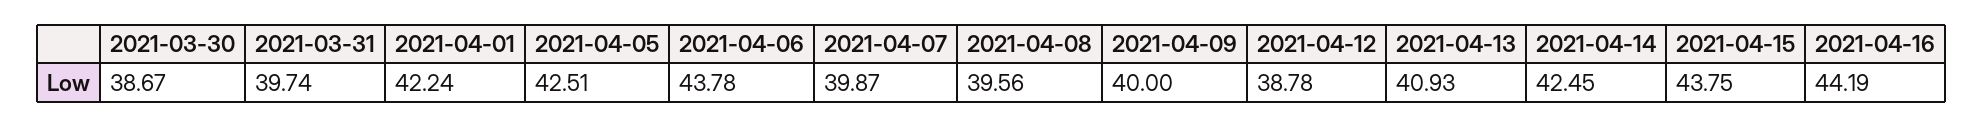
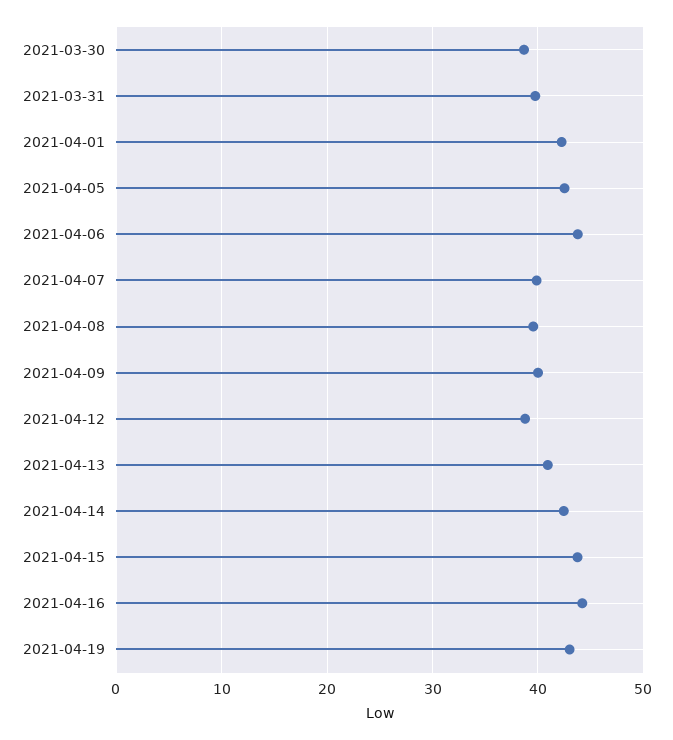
2021-04-19: none -> 43

